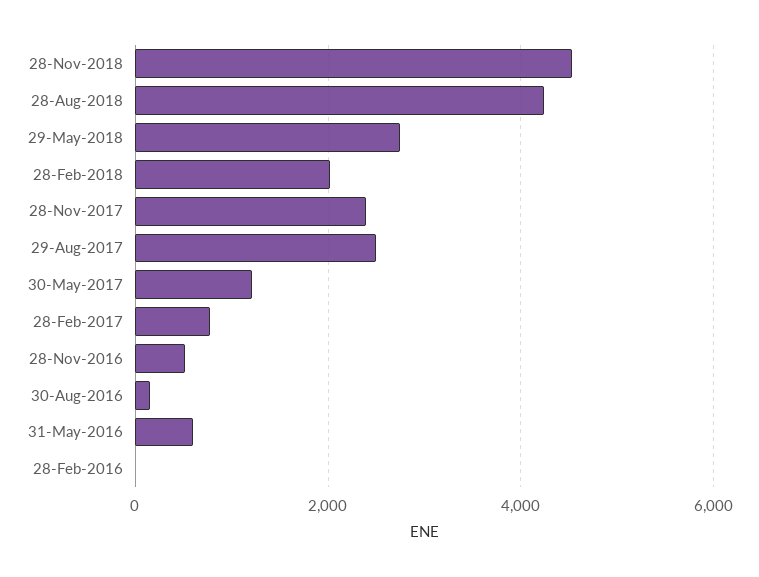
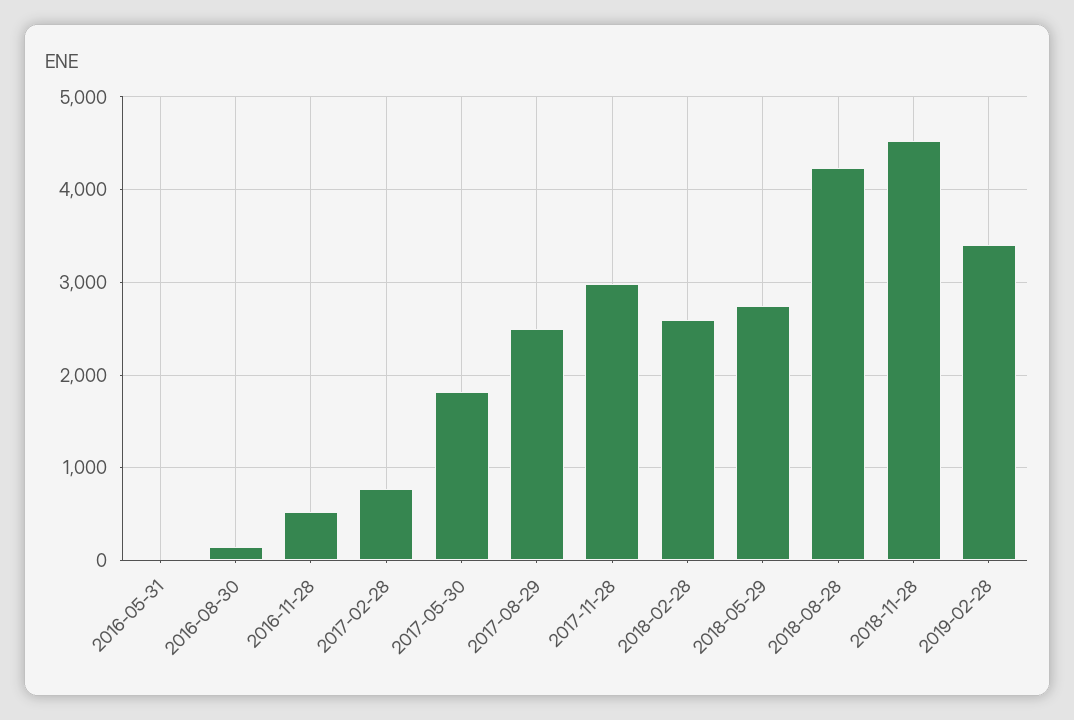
28-Feb-2018: 2000 -> 2600
28-Nov-2017: 2400 -> 3000
30-May-2017: 1200 -> 1800
31-May-2016: 600 -> 0
28-Feb-2016: 0 -> none
2019-02-28: none -> 3400

